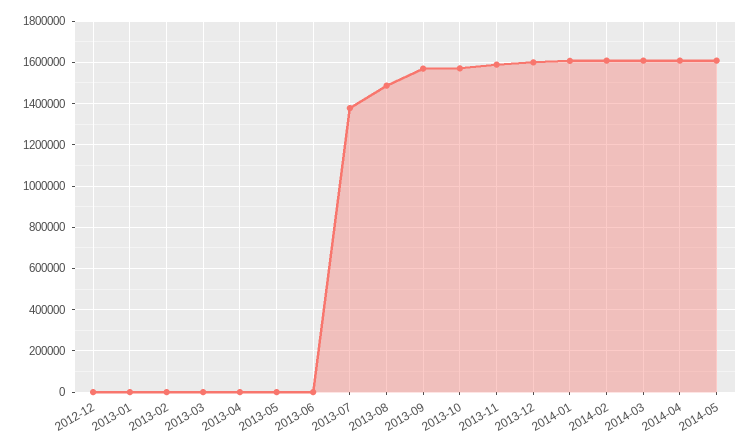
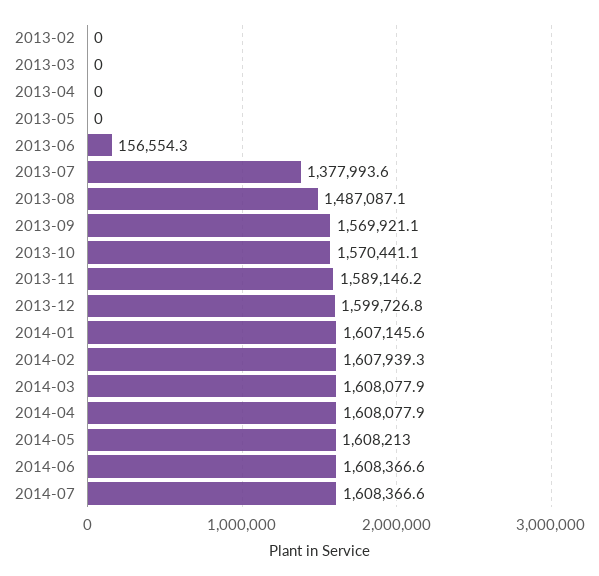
2012-12: 0 -> none
2013-01: 0 -> none
2013-06: 0 -> 156554.3
2014-06: none -> 1608366.6
2014-07: none -> 1608366.6

